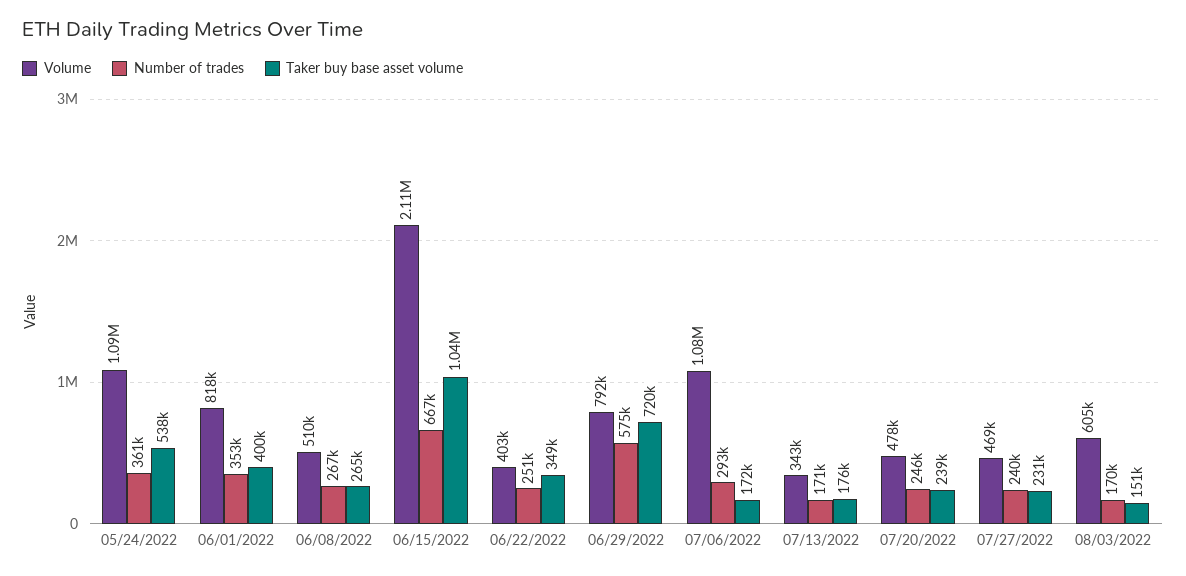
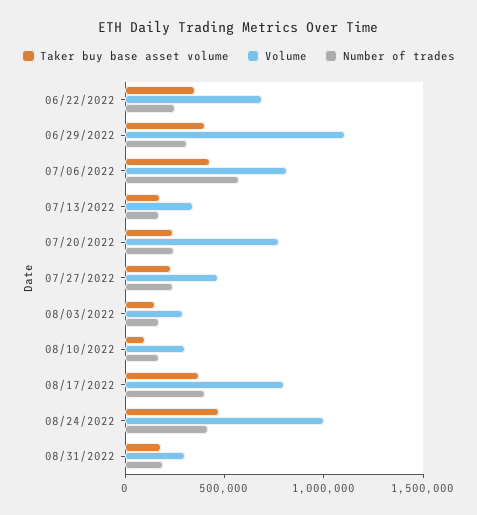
Volume, 05/24/2022: 1090000 -> none
Number of trades, 05/24/2022: 361000 -> none
Taker buy base asset volume, 05/24/2022: 538000 -> none
Volume, 06/01/2022: 818000 -> none
Number of trades, 06/01/2022: 353000 -> none
Taker buy base asset volume, 06/01/2022: 400000 -> none
Volume, 06/08/2022: 510000 -> none
Number of trades, 06/08/2022: 267000 -> none
Taker buy base asset volume, 06/08/2022: 265000 -> none
Volume, 06/15/2022: 2110000 -> none
Number of trades, 06/15/2022: 667000 -> none
Taker buy base asset volume, 06/15/2022: 1040000 -> none
Volume, 06/22/2022: 403000 -> 700000
Volume, 06/29/2022: 792000 -> 1100000
Number of trades, 06/29/2022: 575000 -> 300000
Taker buy base asset volume, 06/29/2022: 720000 -> 400000
Volume, 07/06/2022: 1080000 -> 800000
Number of trades, 07/06/2022: 293000 -> 600000
Taker buy base asset volume, 07/06/2022: 172000 -> 400000
Volume, 07/20/2022: 478000 -> 800000
Volume, 08/03/2022: 605000 -> 300000
Taker buy base asset volume, 08/10/2022: none -> 100000
Volume, 08/10/2022: none -> 300000
Number of trades, 08/10/2022: none -> 200000
Taker buy base asset volume, 08/17/2022: none -> 400000
Volume, 08/17/2022: none -> 800000
Number of trades, 08/17/2022: none -> 400000
Taker buy base asset volume, 08/24/2022: none -> 500000
Volume, 08/24/2022: none -> 1000000
Number of trades, 08/24/2022: none -> 400000
Taker buy base asset volume, 08/31/2022: none -> 200000
Volume, 08/31/2022: none -> 300000
Number of trades, 08/31/2022: none -> 200000

